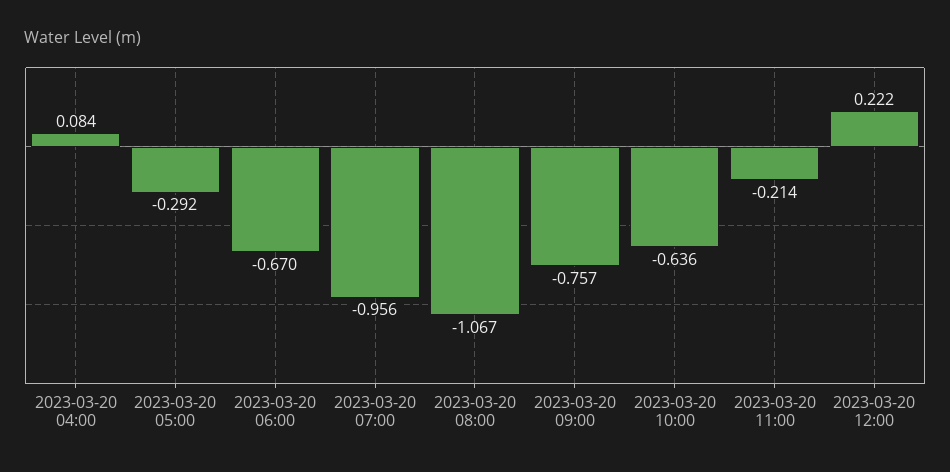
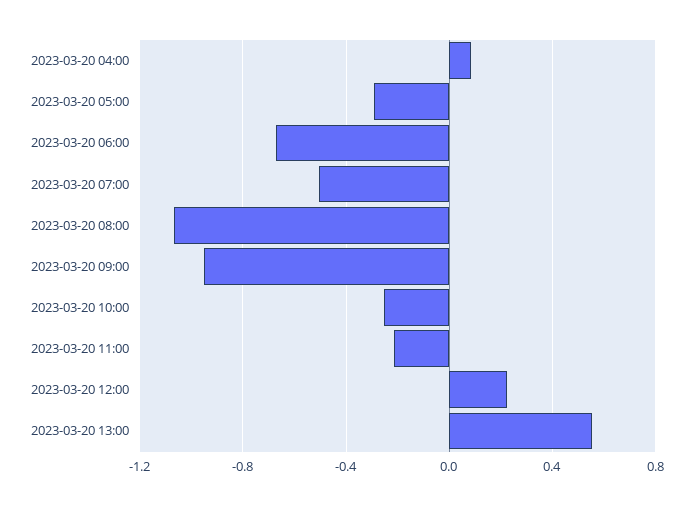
2023-03-20 07:00: -0.956 -> -0.5
2023-03-20 09:00: -0.757 -> -0.95
2023-03-20 10:00: -0.636 -> -0.25
2023-03-20 13:00: none -> 0.55

